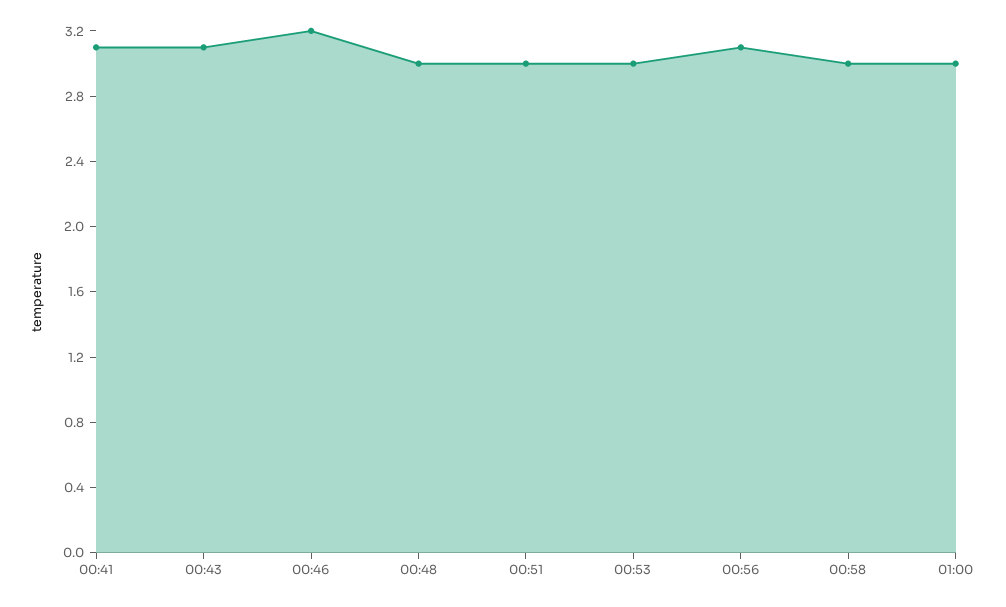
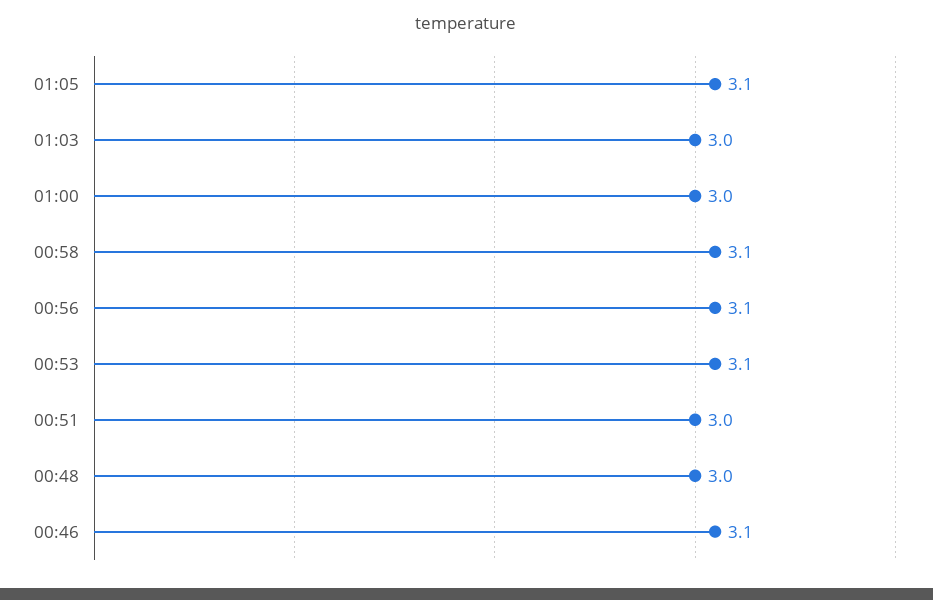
00:41: 3.1 -> none
00:43: 3.1 -> none
00:46: 3.2 -> 3.1
00:53: 3 -> 3.1
00:58: 3 -> 3.1
01:05: none -> 3.1
01:03: none -> 3

